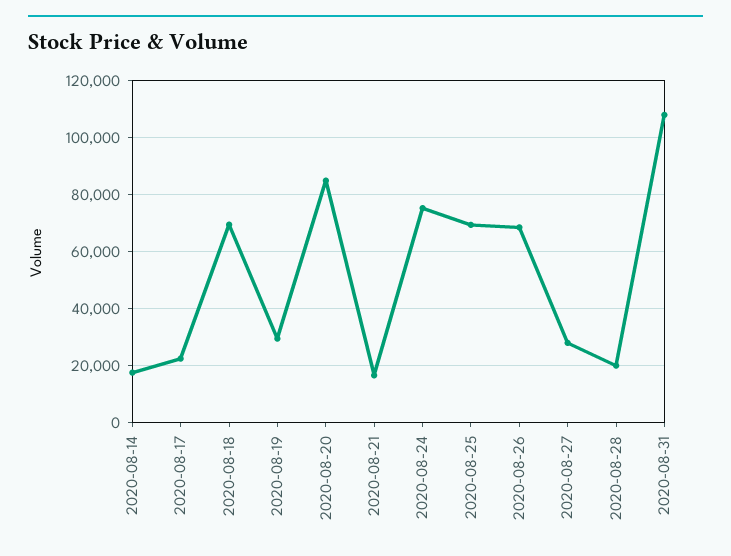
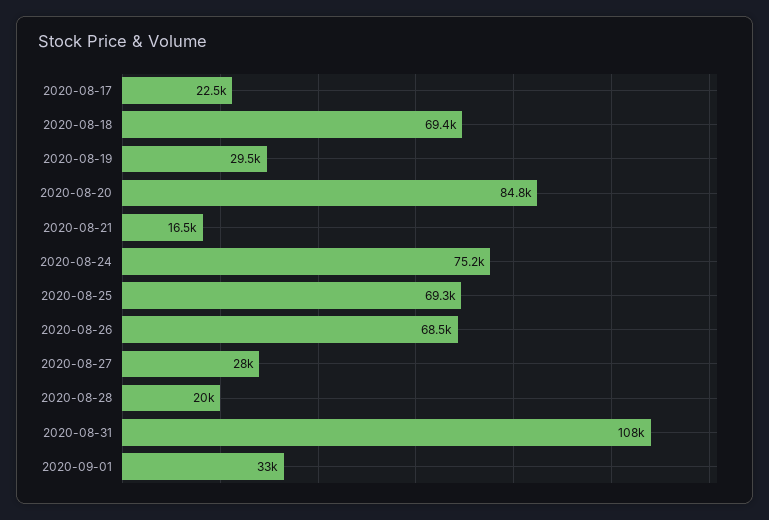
2020-08-14: 17500 -> none
2020-09-01: none -> 33000

